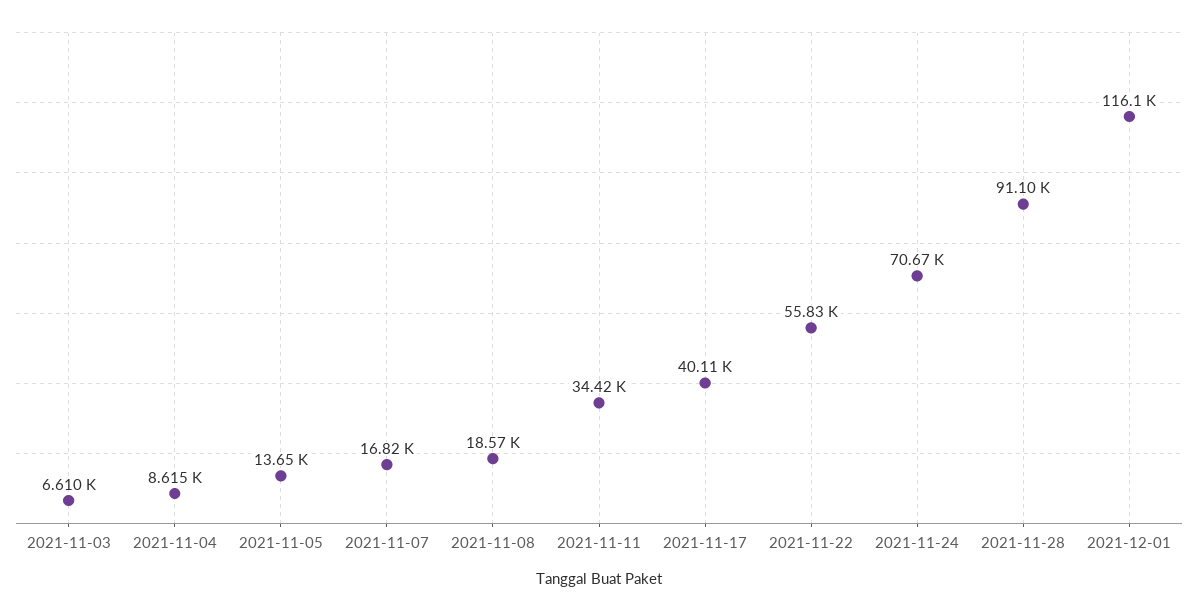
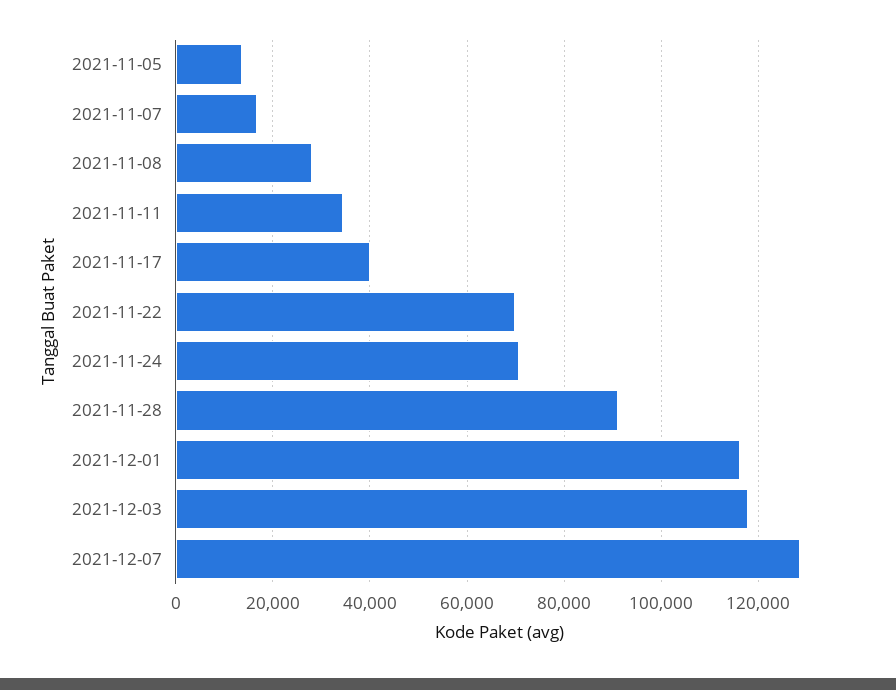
2021-11-03: 6610 -> none
2021-11-04: 8615 -> none
2021-11-08: 18570 -> 28000
2021-11-22: 55830 -> 70000
2021-12-03: none -> 118000
2021-12-07: none -> 128000

